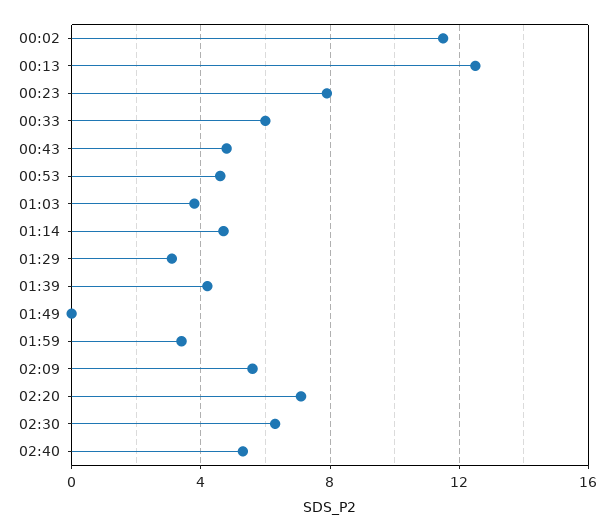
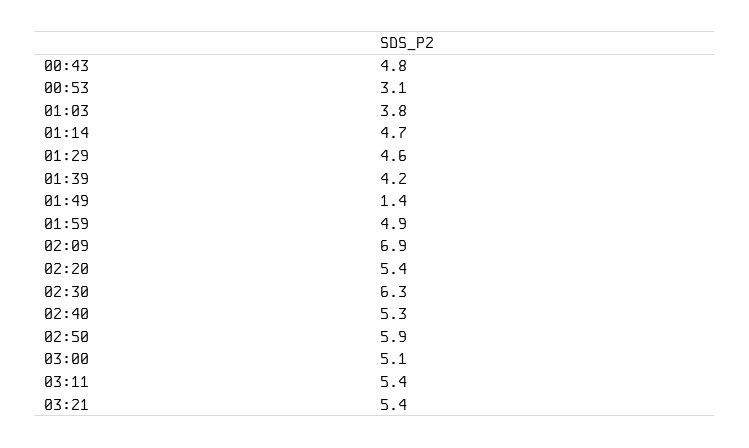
00:02: 11.5 -> none
00:13: 12.5 -> none
00:23: 8 -> none
00:33: 6 -> none
00:53: 4.5 -> 3.1
01:29: 3 -> 4.6
01:49: 0 -> 1.4
01:59: 3.5 -> 4.9
02:09: 5.5 -> 6.9
02:20: 7 -> 5.4
02:50: none -> 5.9
03:00: none -> 5.1
03:11: none -> 5.4
03:21: none -> 5.4

